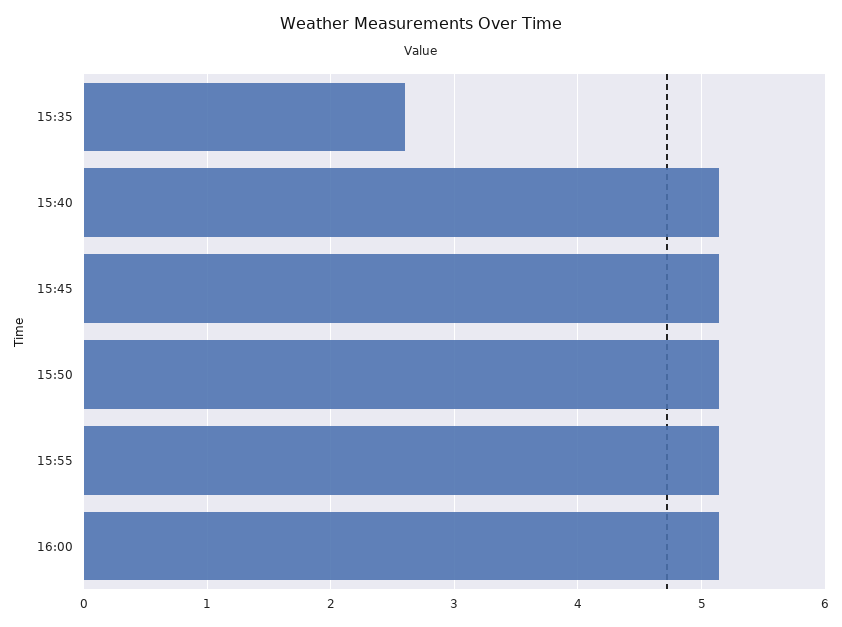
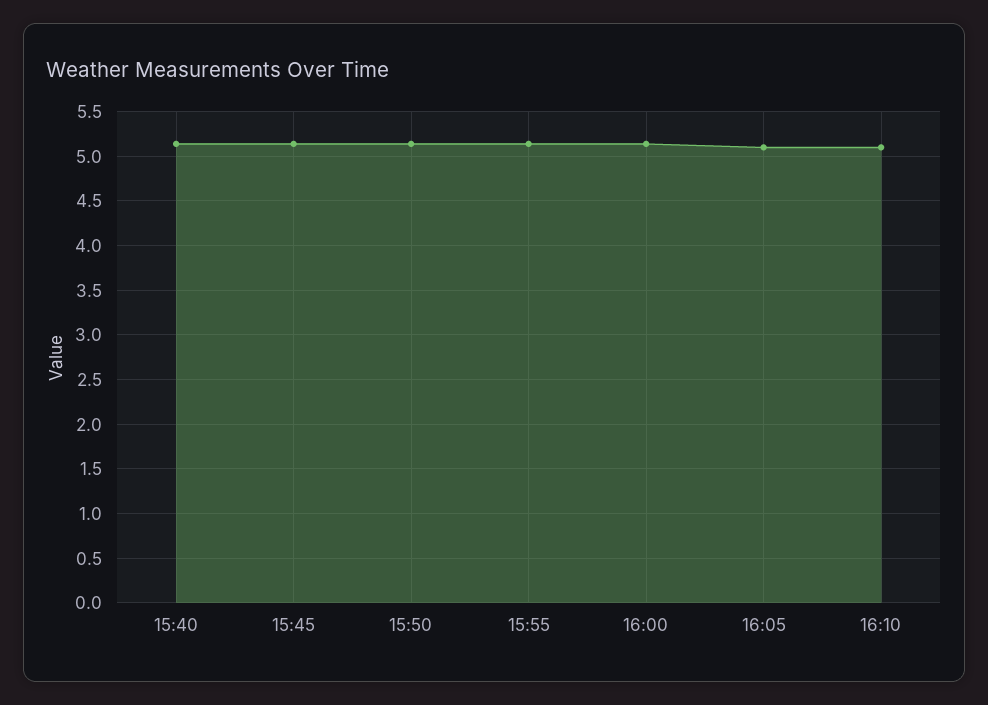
15:35: 2.6 -> none
16:05: none -> 5.1
16:10: none -> 5.1

